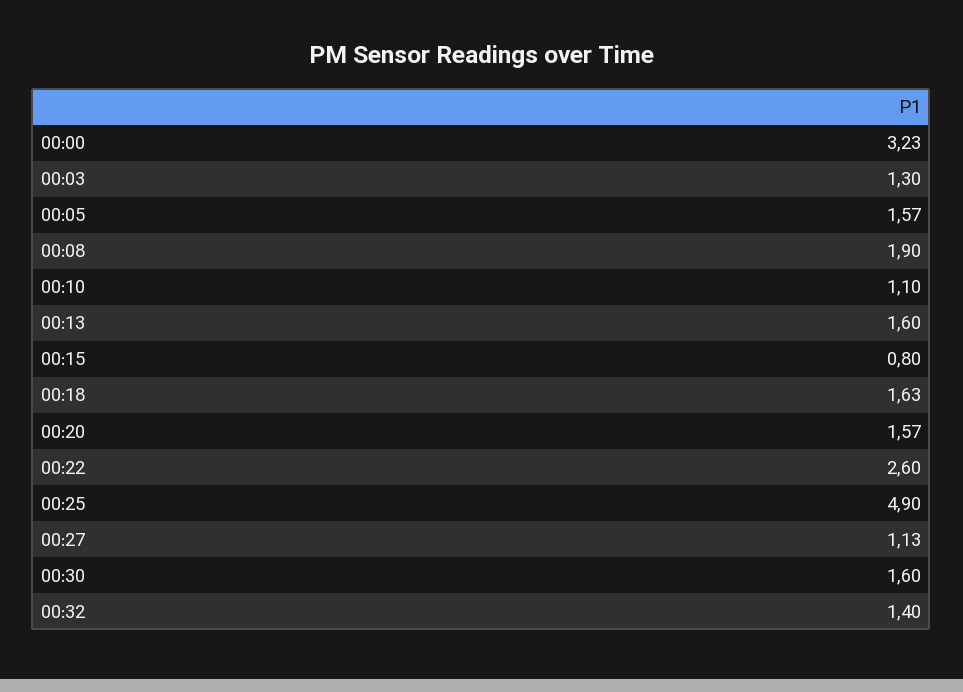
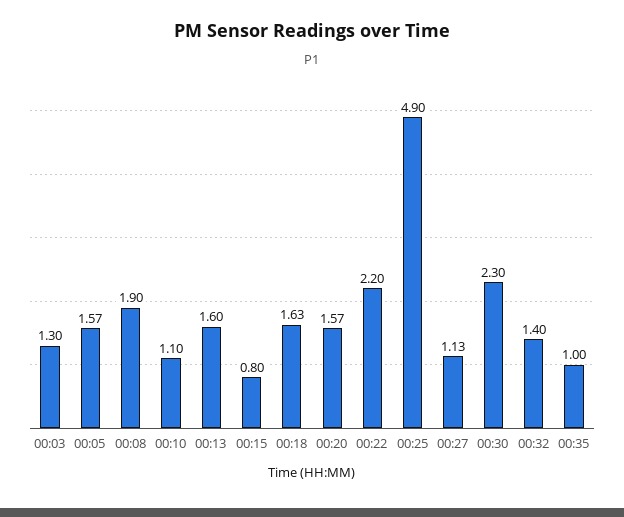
00:00: 3.23 -> none
00:22: 2.6 -> 2.2
00:30: 1.6 -> 2.3
00:35: none -> 1

